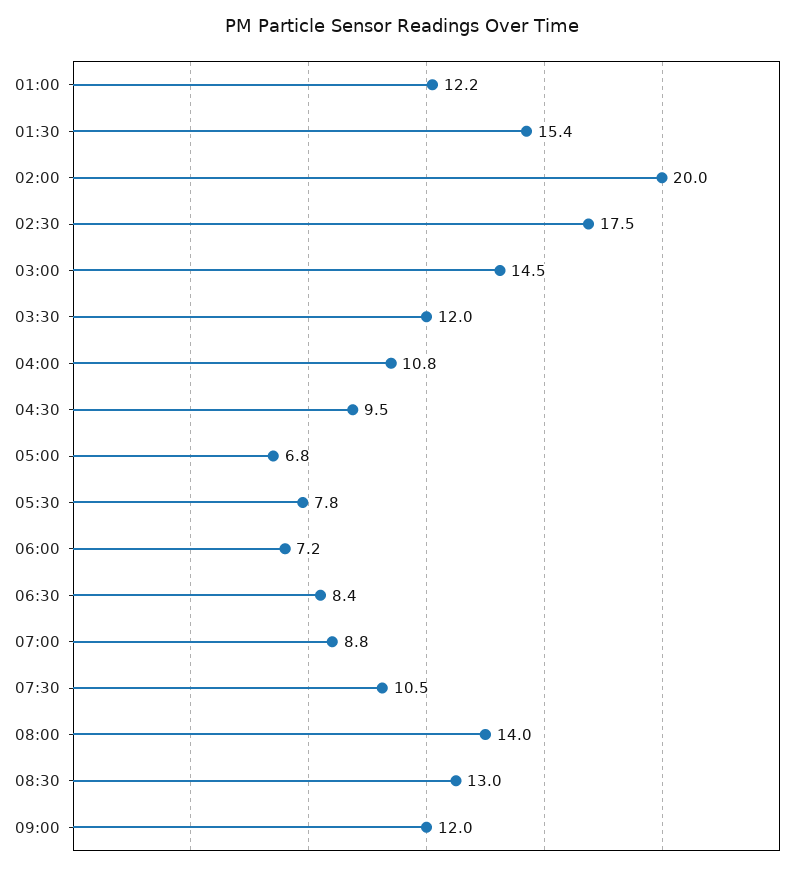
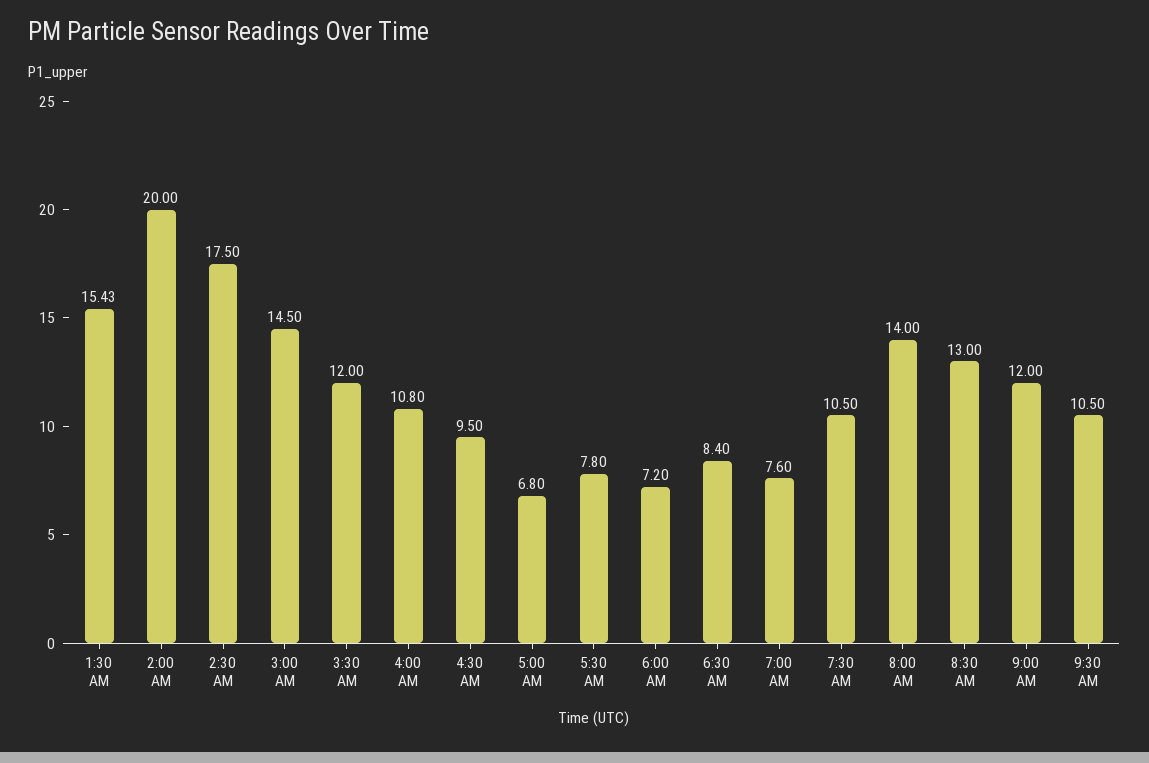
01:00: 12.2 -> none
07:00: 8.8 -> 7.6
9:30 AM: none -> 10.5

